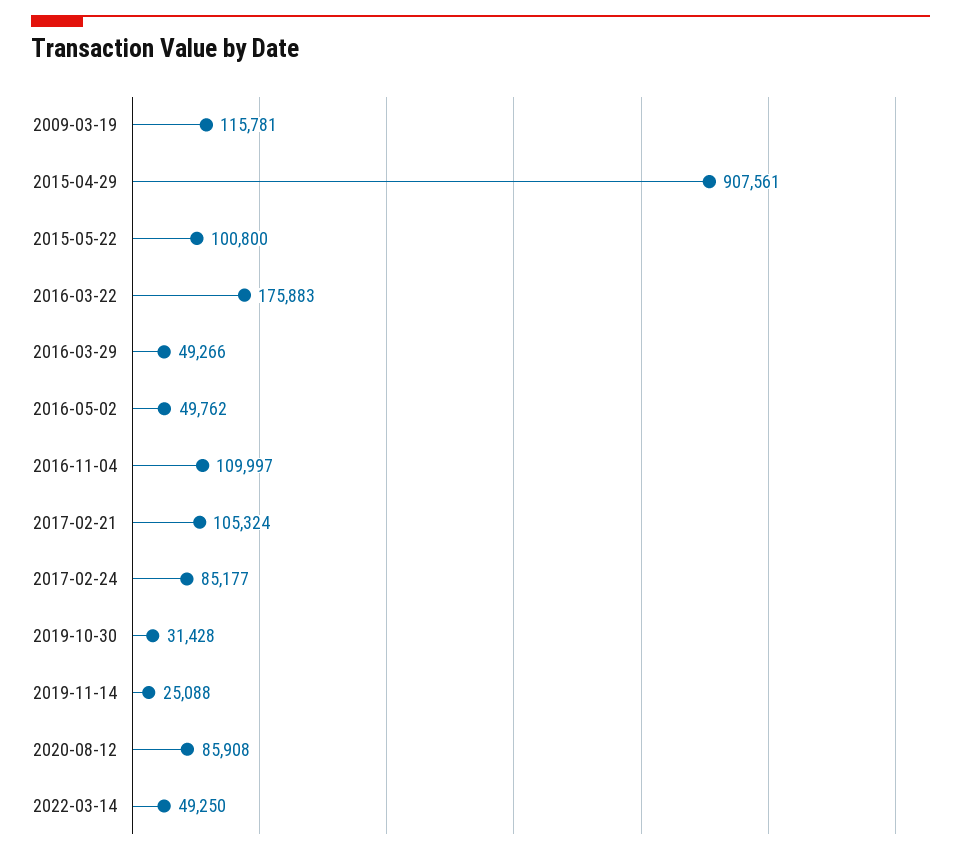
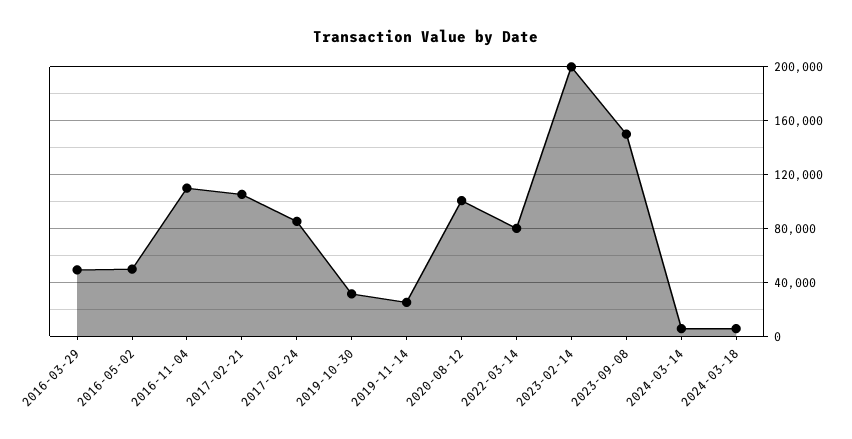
2009-03-19: 115781 -> none
2015-04-29: 907561 -> none
2015-05-22: 100800 -> none
2016-03-22: 175883 -> none
2020-08-12: 85908 -> 100000
2022-03-14: 49250 -> 80000
2023-02-14: none -> 200000
2023-09-08: none -> 150000
2024-03-14: none -> 5000
2024-03-18: none -> 5000

